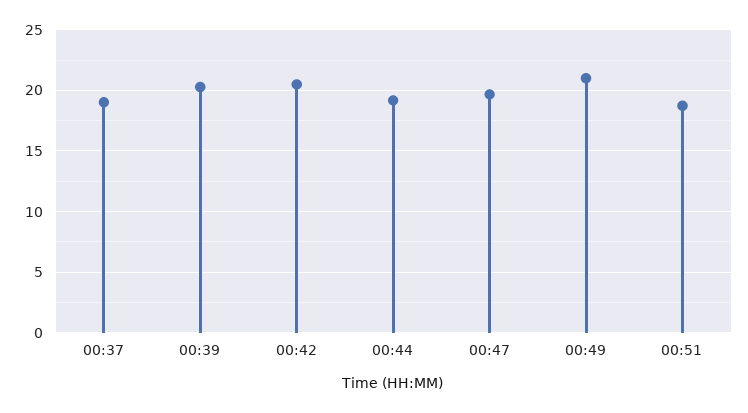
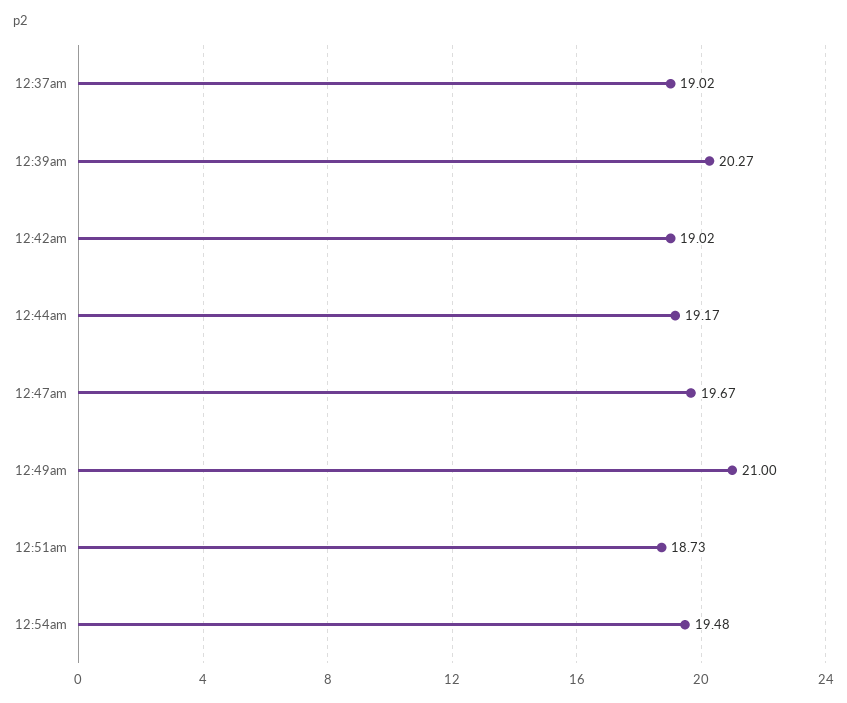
00:42: 20.5 -> 19.02
12:54am: none -> 19.48

